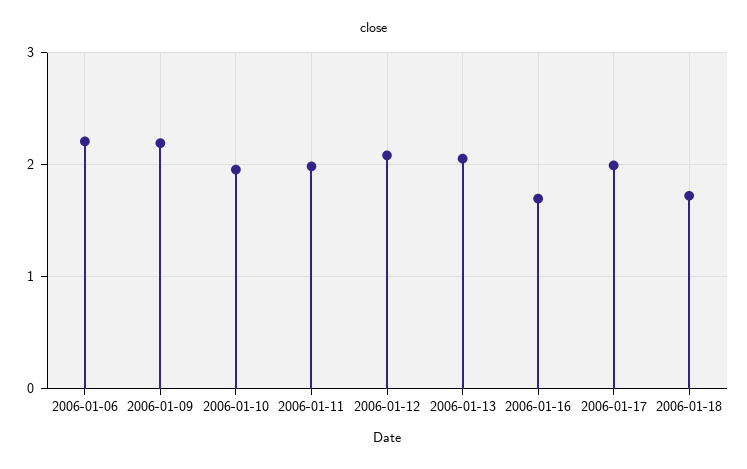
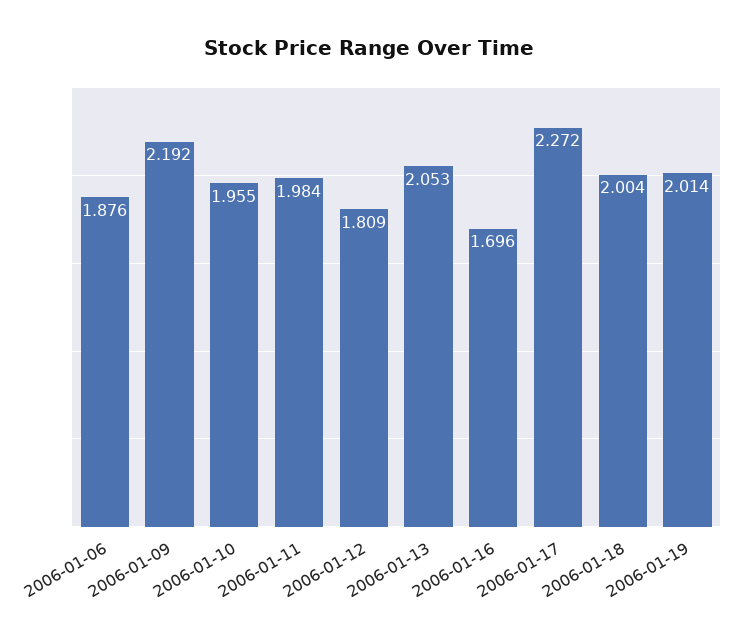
2006-01-06: 2.2 -> 1.876
2006-01-12: 2.1 -> 1.809
2006-01-17: 2 -> 2.272
2006-01-18: 1.7 -> 2.004
2006-01-19: none -> 2.014

